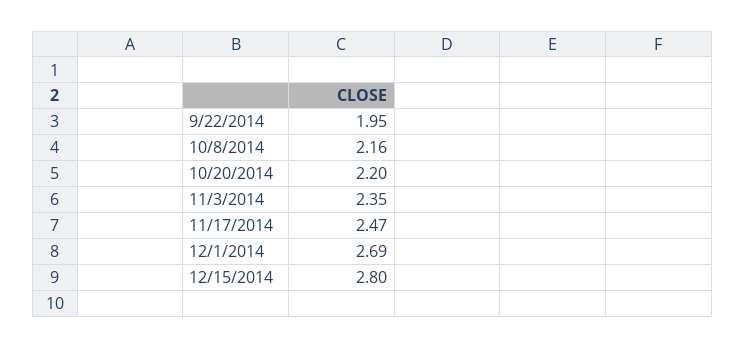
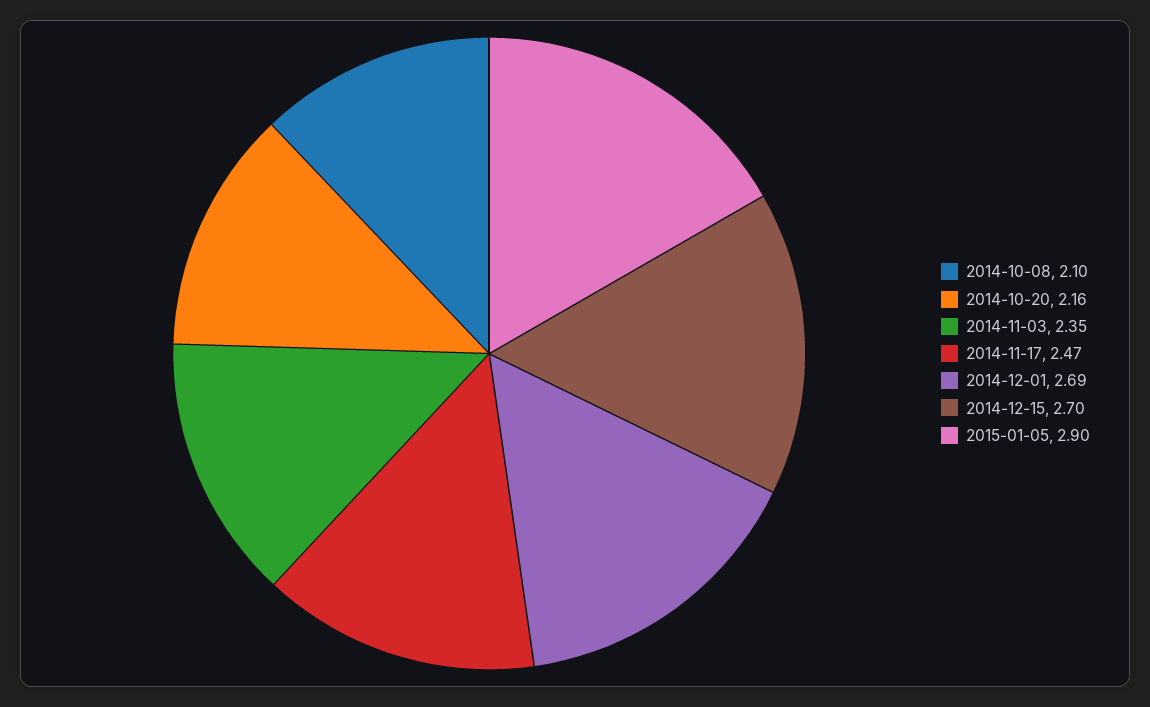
9/22/2014: 1.95 -> none
10/8/2014: 2.16 -> 2.1
10/20/2014: 2.2 -> 2.16
12/15/2014: 2.8 -> 2.7
2015-01-05: none -> 2.9

